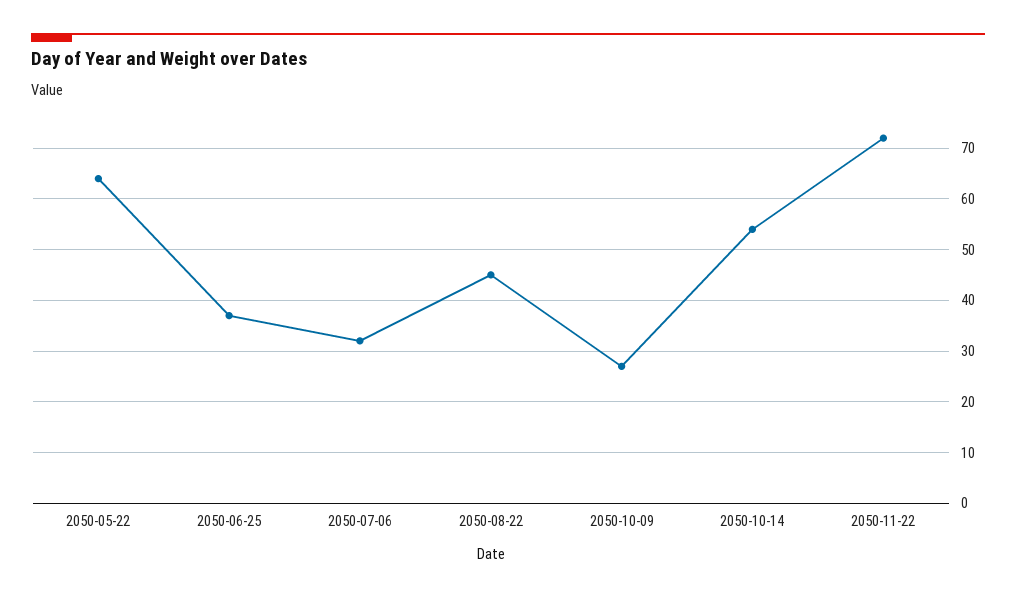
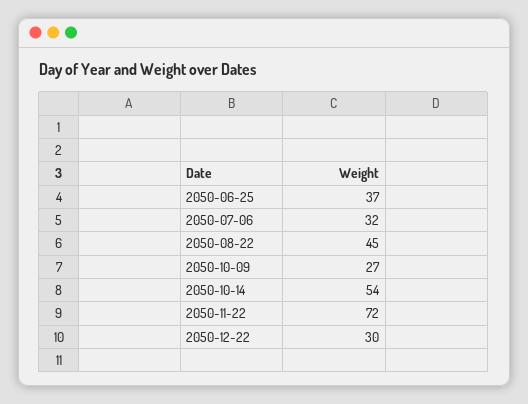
2050-05-22: 65 -> none
2050-12-22: none -> 30

